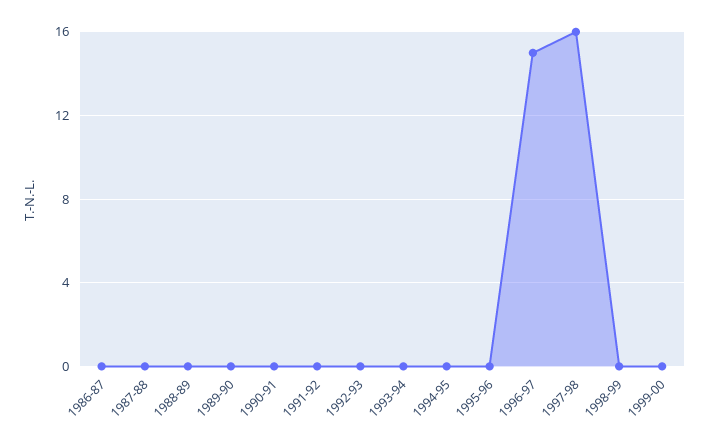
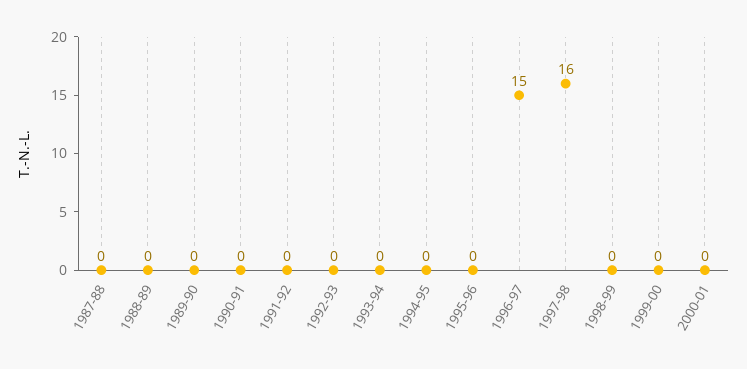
1986-87: 0 -> none
2000-01: none -> 0

